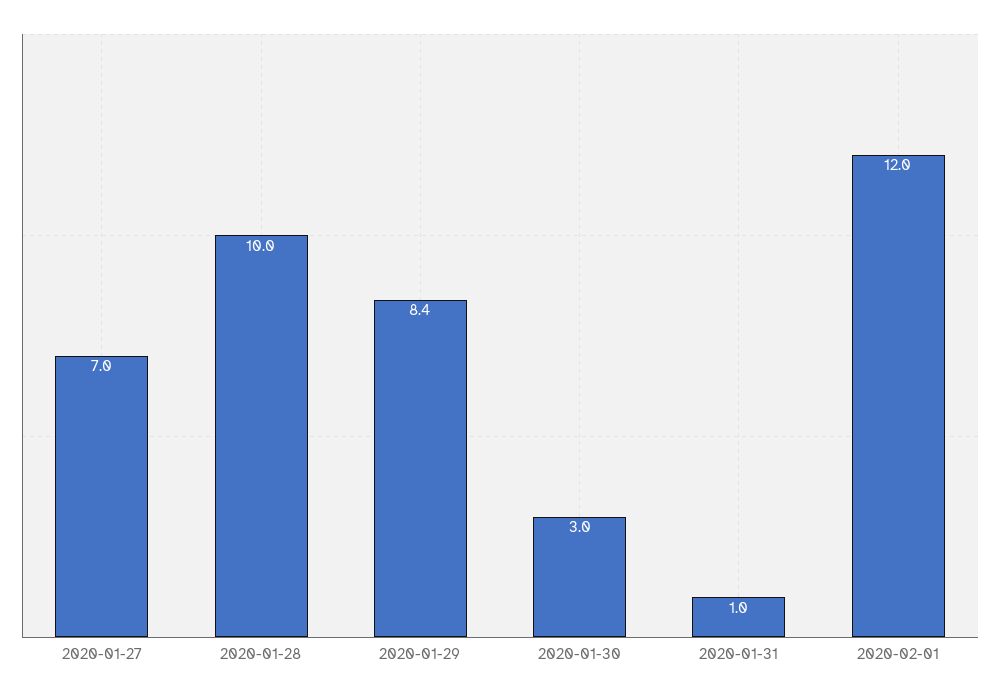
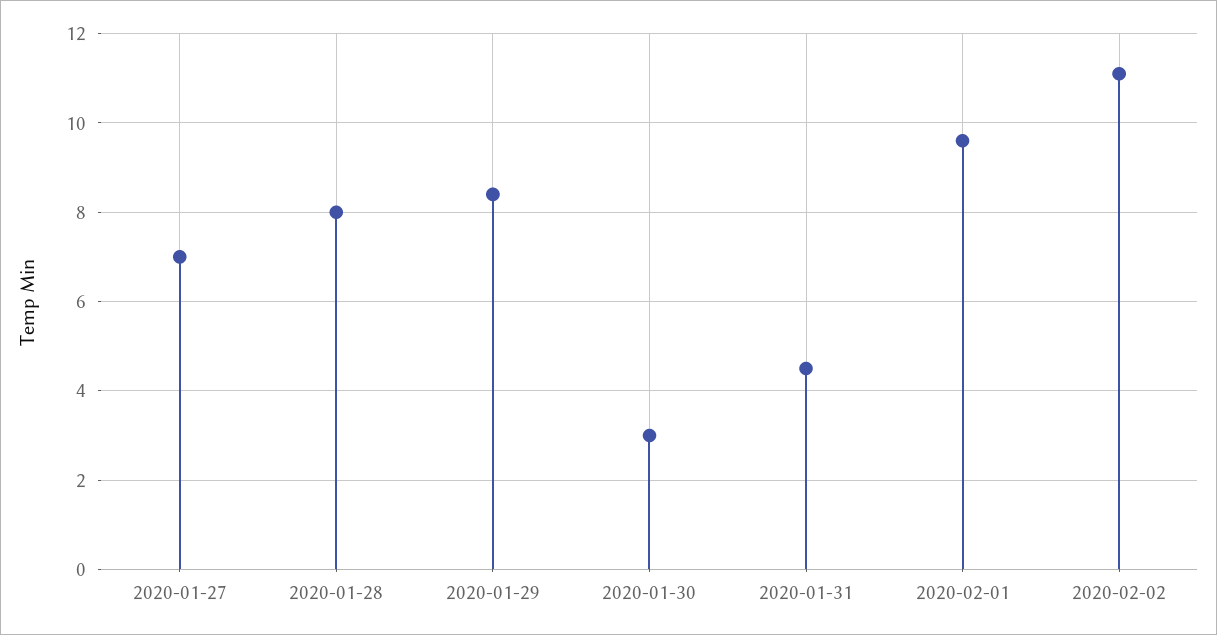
2020-01-28: 10 -> 8
2020-01-31: 1 -> 4.5
2020-02-01: 12 -> 9.5
2020-02-02: none -> 11

